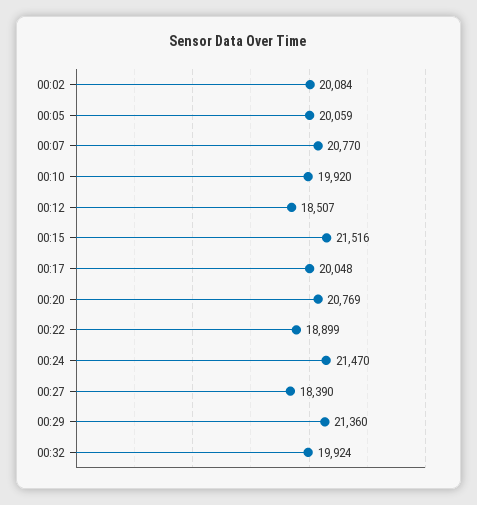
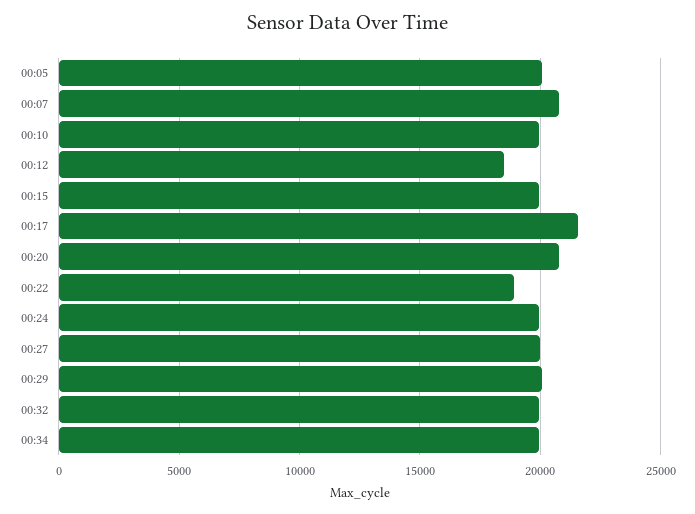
00:02: 20084 -> none
00:15: 21516 -> 20000
00:17: 20048 -> 21500
00:24: 21470 -> 20000
00:27: 18390 -> 20000
00:29: 21360 -> 20000
00:34: none -> 20000

